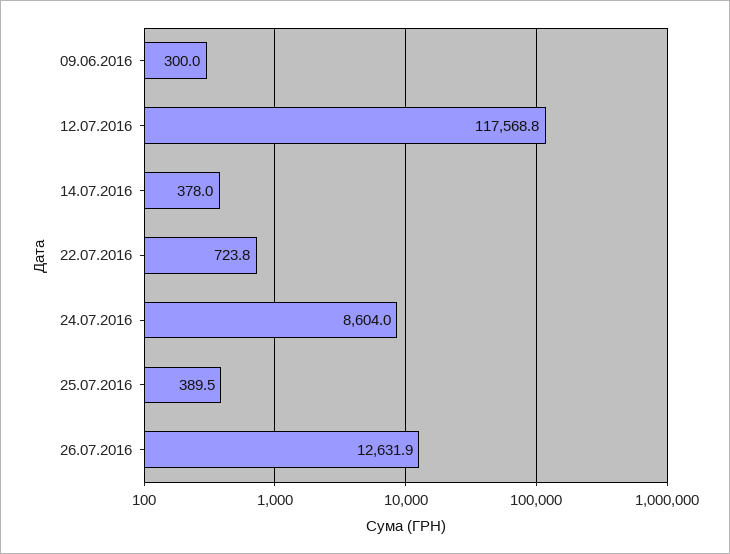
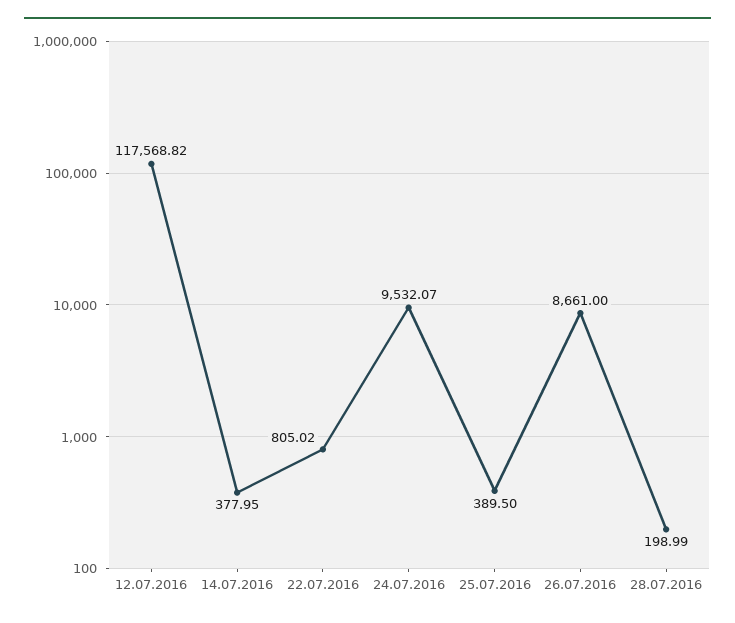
09.06.2016: 300 -> none
22.07.2016: 723.8 -> 805.02
24.07.2016: 8604 -> 9532.07
26.07.2016: 12631.9 -> 8661
28.07.2016: none -> 198.99

